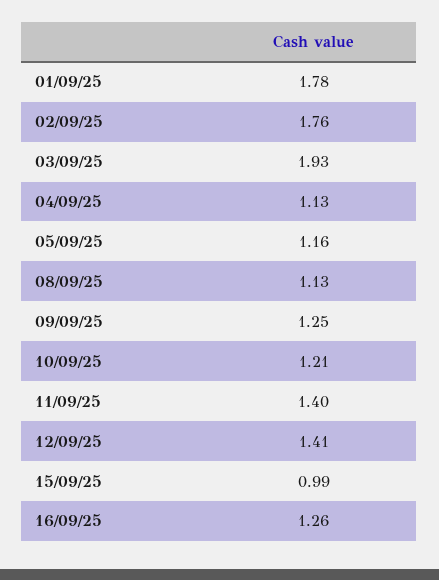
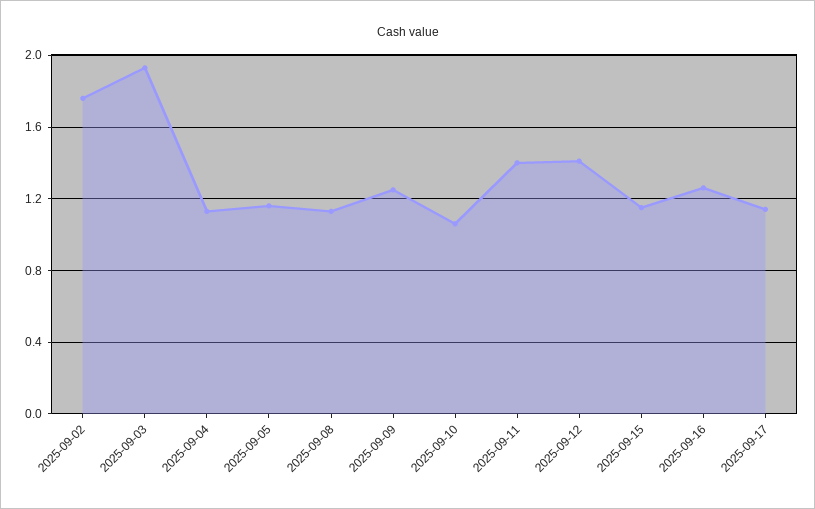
01/09/25: 1.78 -> none
10/09/25: 1.21 -> 1.05
15/09/25: 0.99 -> 1.15
2025-09-17: none -> 1.15

